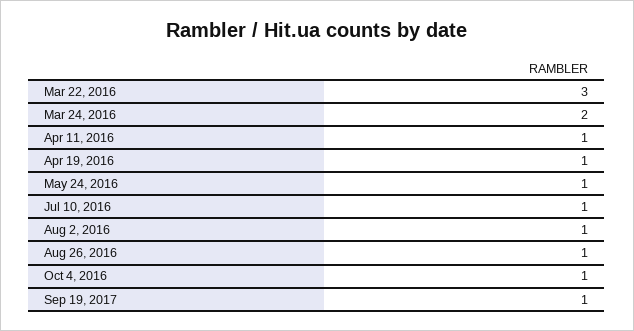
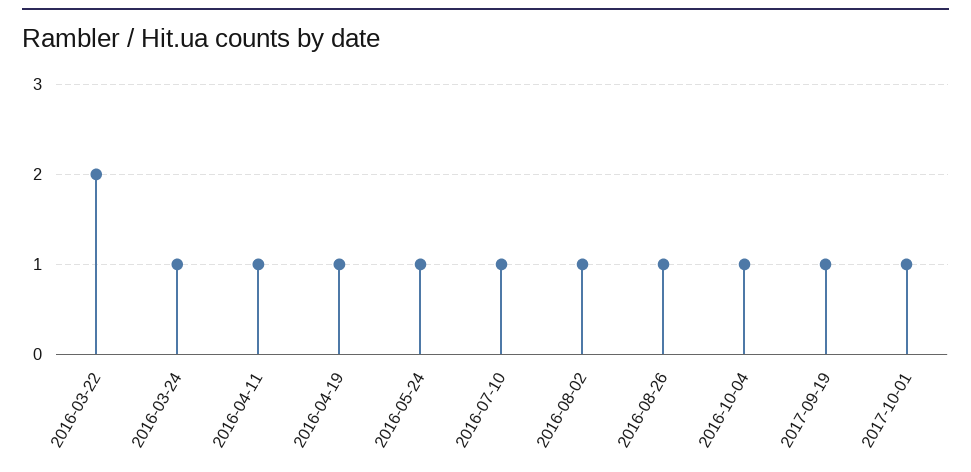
Mar 22, 2016: 3 -> 2
Mar 24, 2016: 2 -> 1
2017-10-01: none -> 1

